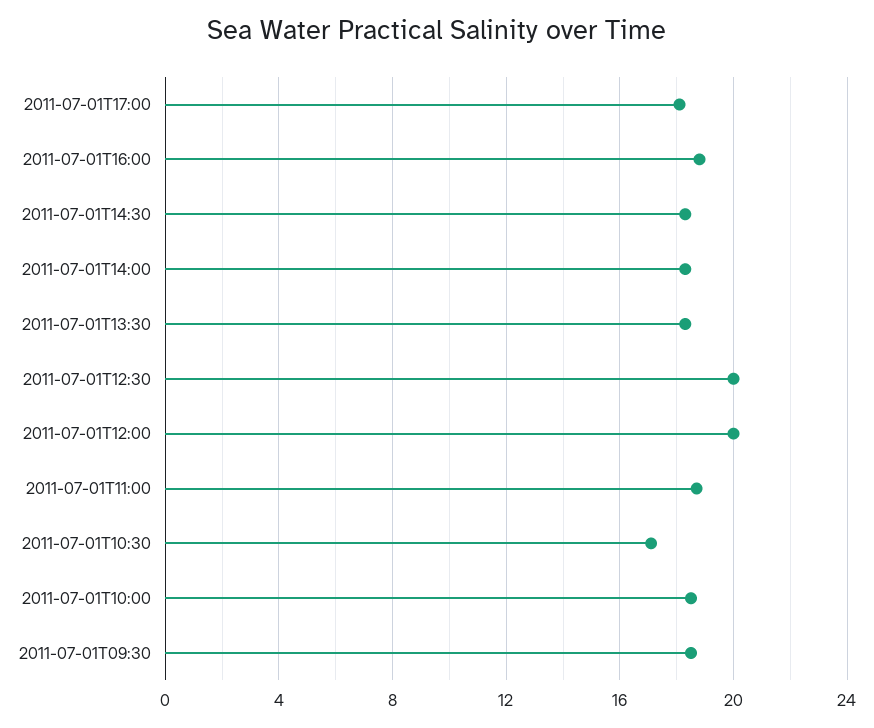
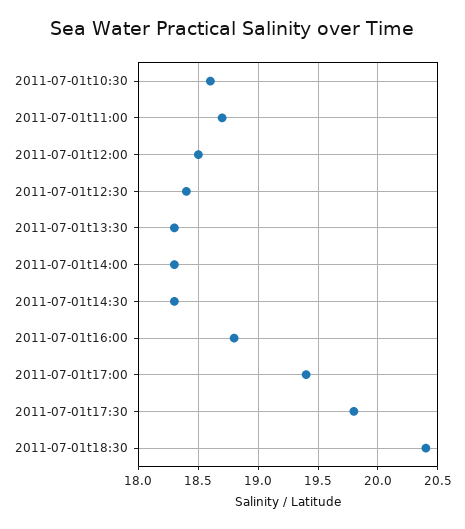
2011-07-01T17:00: 18 -> 19.4
2011-07-01T12:30: 20 -> 18.4
2011-07-01T12:00: 20 -> 18.5
2011-07-01T10:30: 17 -> 18.6
2011-07-01T10:00: 18.5 -> none
2011-07-01T09:30: 18.5 -> none
2011-07-01t17:30: none -> 19.8
2011-07-01t18:30: none -> 20.4

